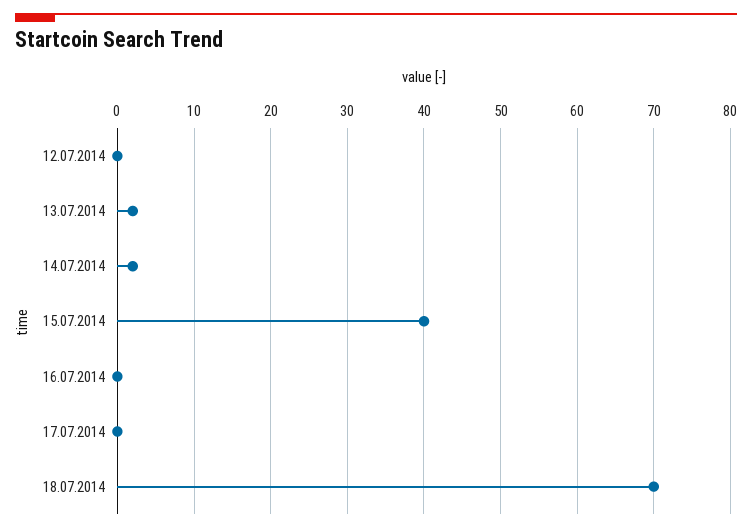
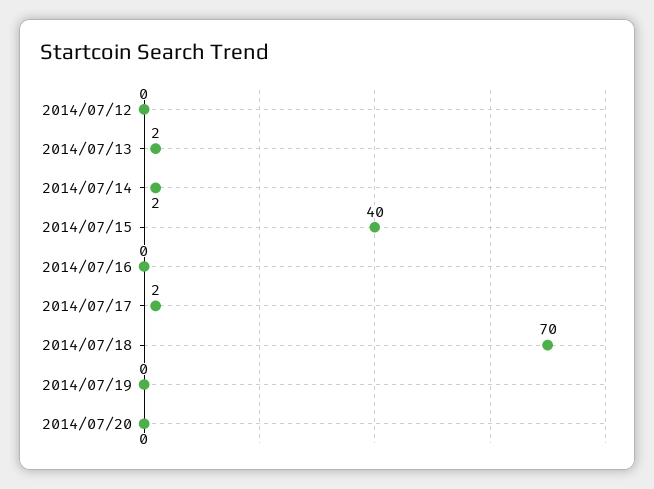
17.07.2014: 0 -> 2
2014/07/19: none -> 0
2014/07/20: none -> 0

